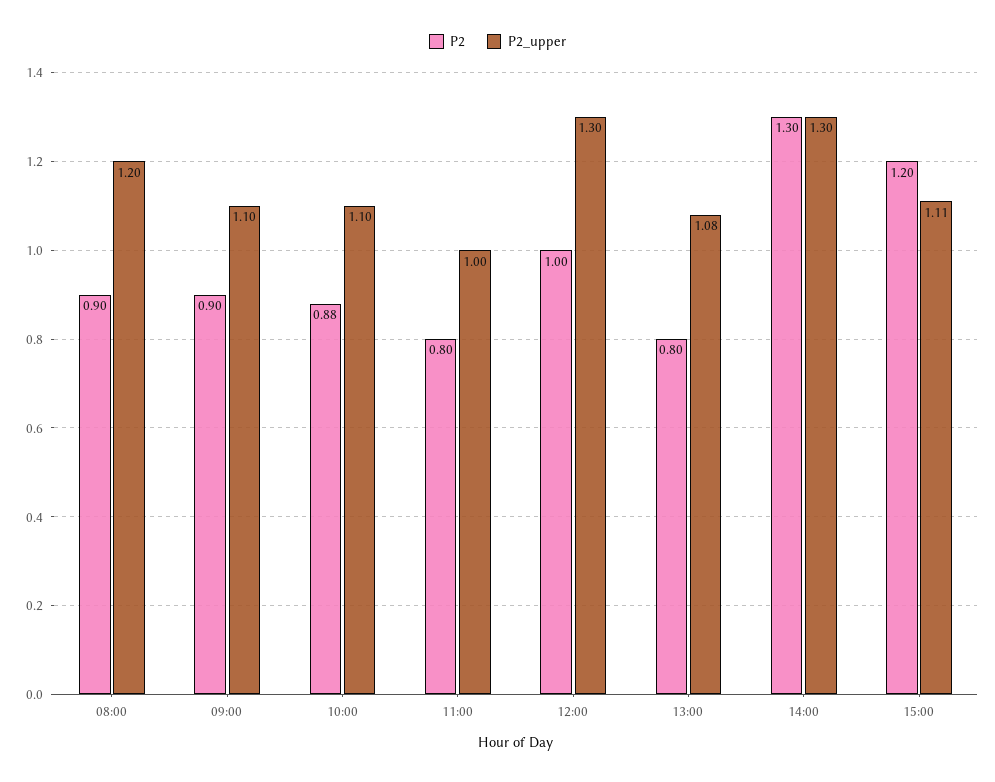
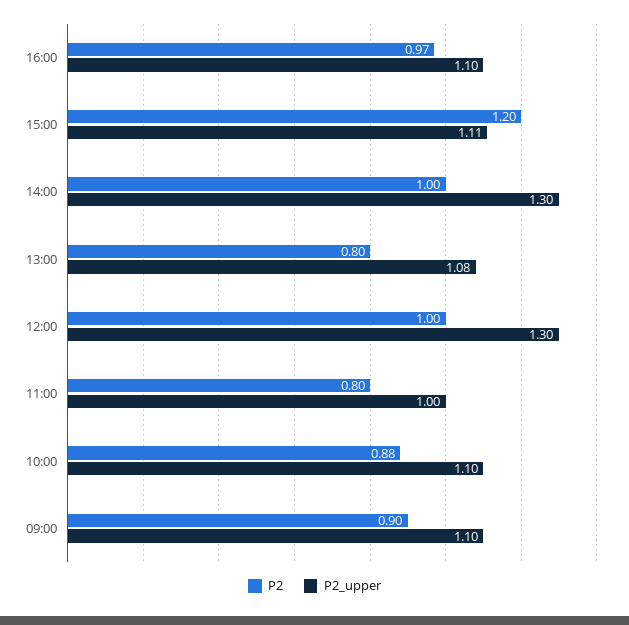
P2, 08:00: 0.9 -> none
P2_upper, 08:00: 1.2 -> none
P2, 14:00: 1.3 -> 1
P2, 16:00: none -> 0.97
P2_upper, 16:00: none -> 1.1

